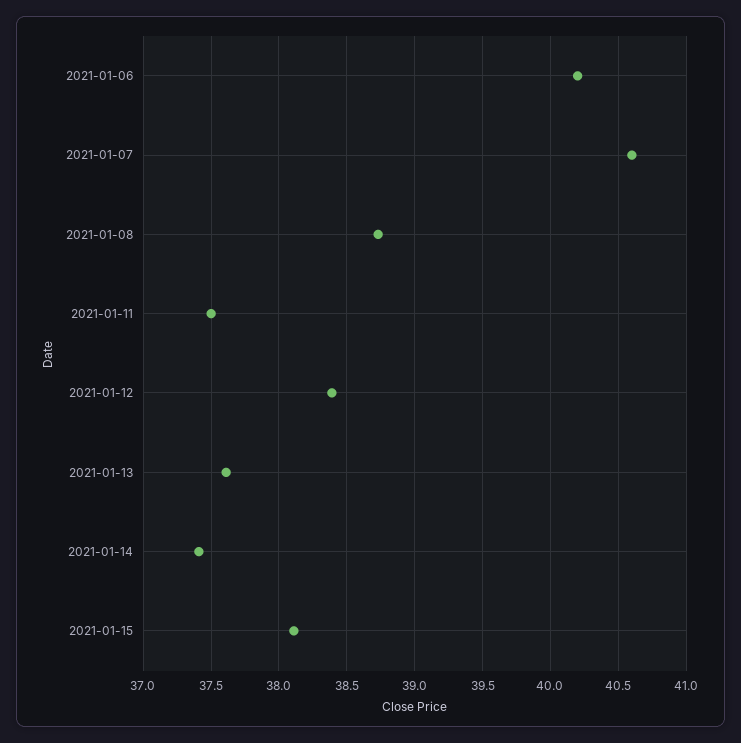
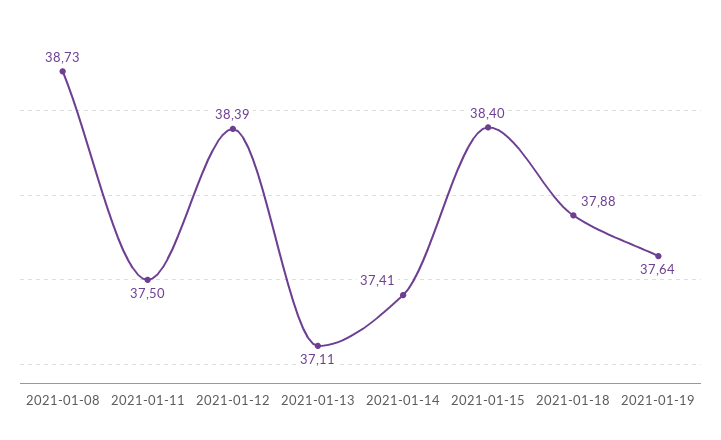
2021-01-06: 40.2 -> none
2021-01-07: 40.6 -> none
2021-01-13: 37.6 -> 37.11
2021-01-15: 38.1 -> 38.4
2021-01-18: none -> 37.88
2021-01-19: none -> 37.64

